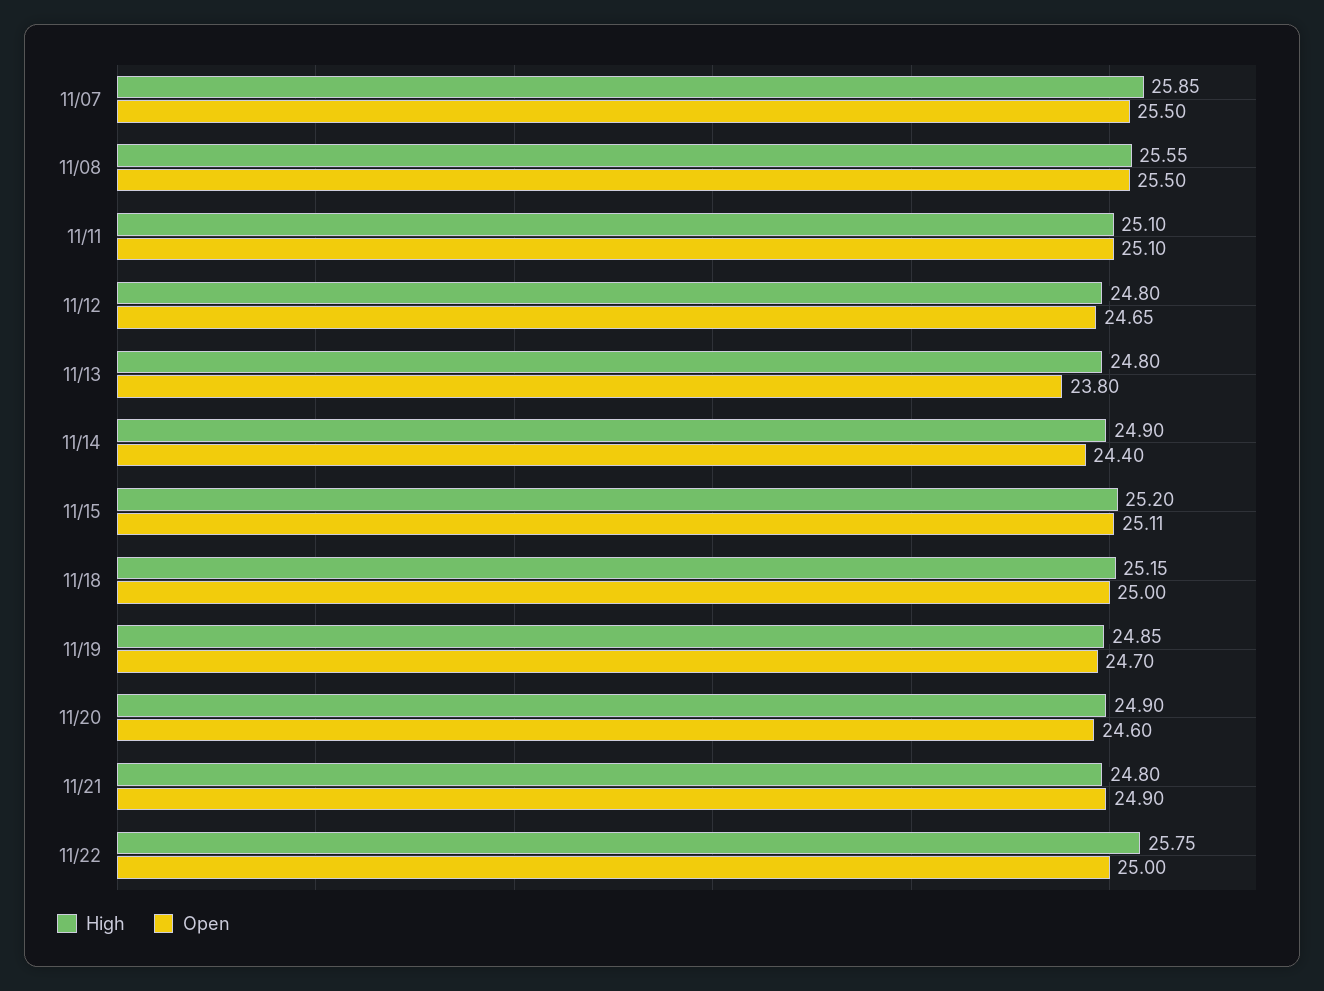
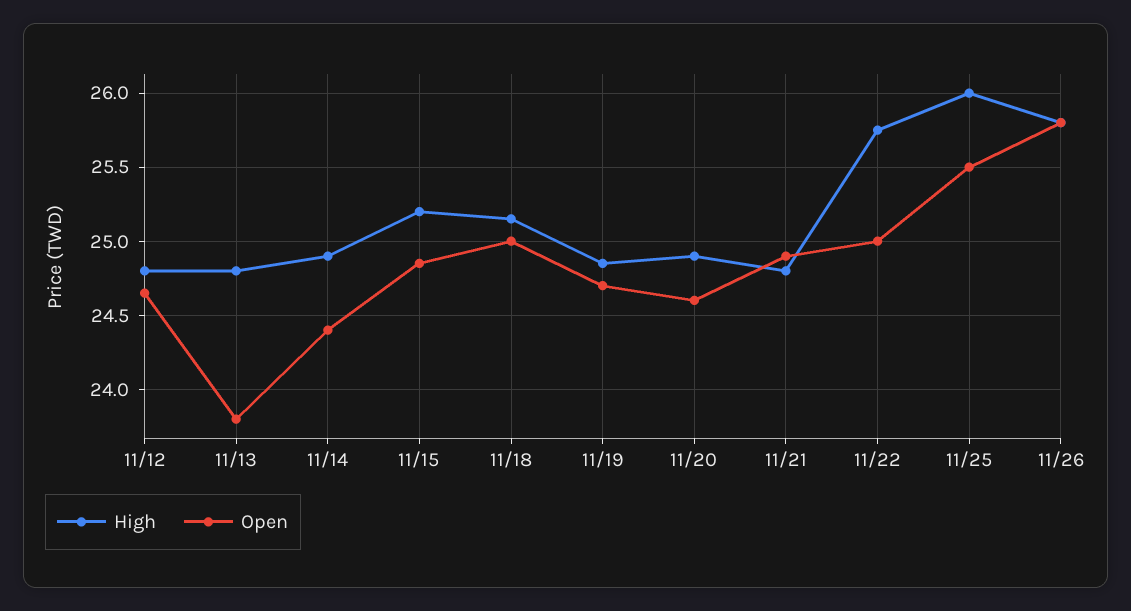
High, 11/07: 25.85 -> none
Open, 11/07: 25.5 -> none
High, 11/08: 25.55 -> none
Open, 11/08: 25.5 -> none
High, 11/11: 25.1 -> none
Open, 11/11: 25.1 -> none
Open, 11/15: 25.11 -> 24.85
High, 11/25: none -> 26
Open, 11/25: none -> 25.5
High, 11/26: none -> 25.8
Open, 11/26: none -> 25.8

